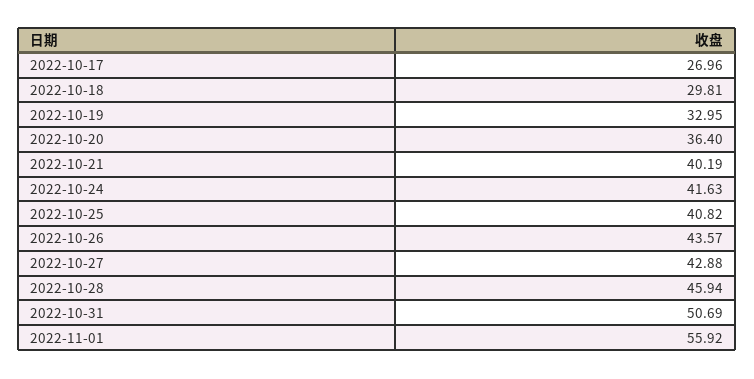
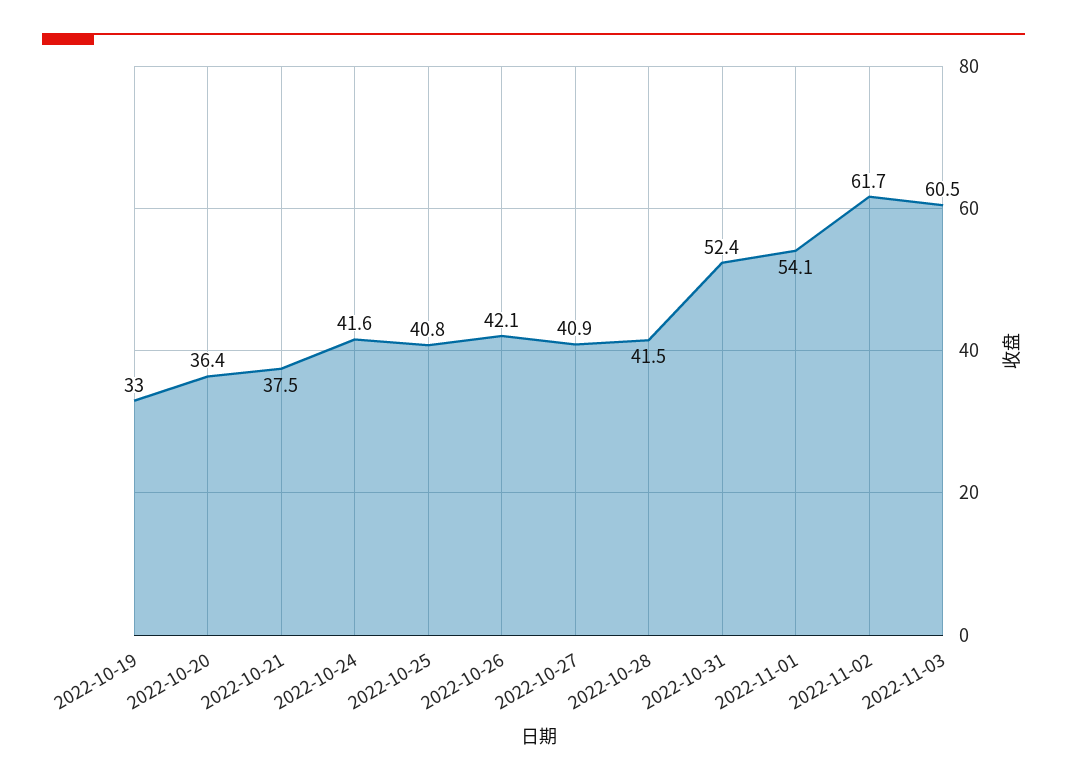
2022-10-17: 26.96 -> none
2022-10-18: 29.81 -> none
2022-10-21: 40.19 -> 37.5
2022-10-26: 43.57 -> 42.1
2022-10-27: 42.88 -> 40.9
2022-10-28: 45.94 -> 41.5
2022-10-31: 50.69 -> 52.4
2022-11-01: 55.92 -> 54.1
2022-11-02: none -> 61.7
2022-11-03: none -> 60.5

